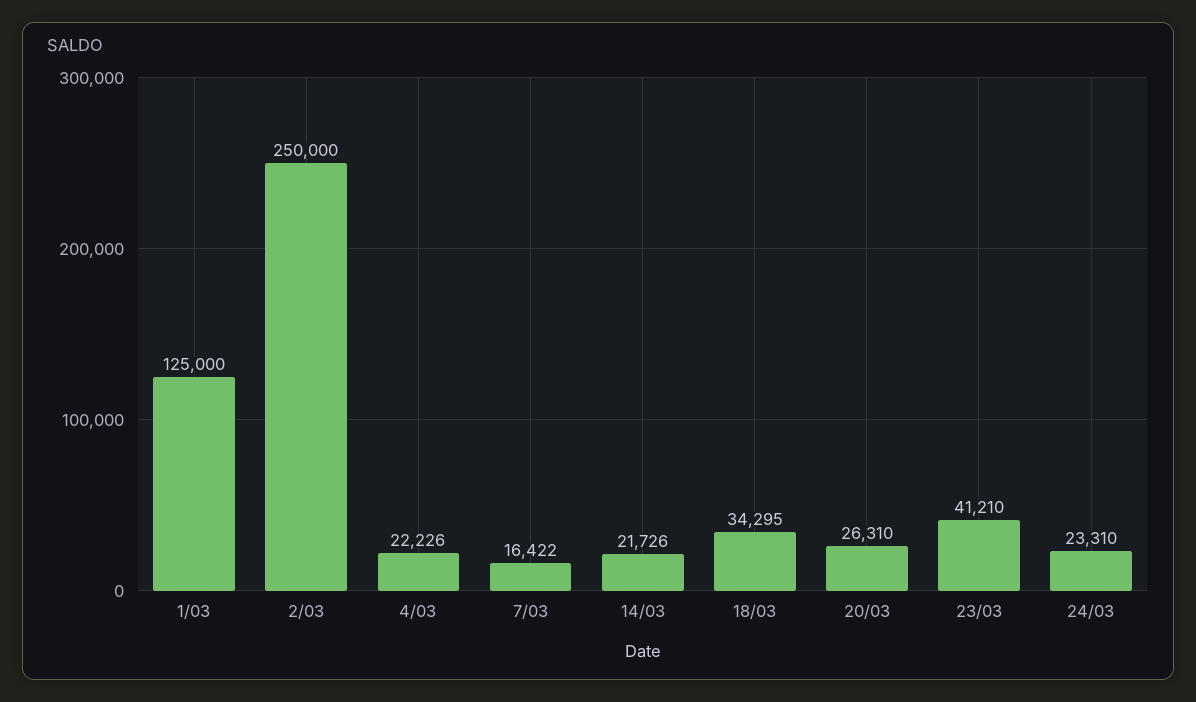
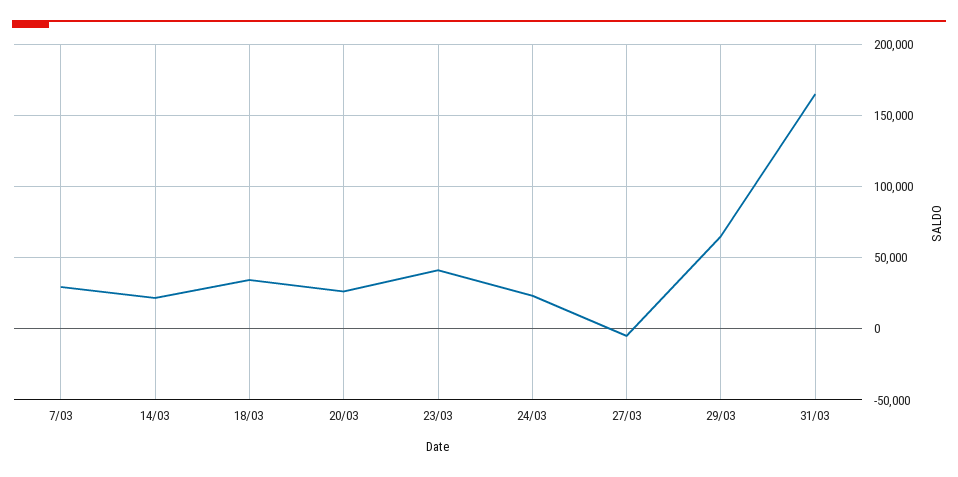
1/03: 125000 -> none
2/03: 250000 -> none
4/03: 22226 -> none
7/03: 16422 -> 30000
27/03: none -> -5000
29/03: none -> 65000
31/03: none -> 165000

